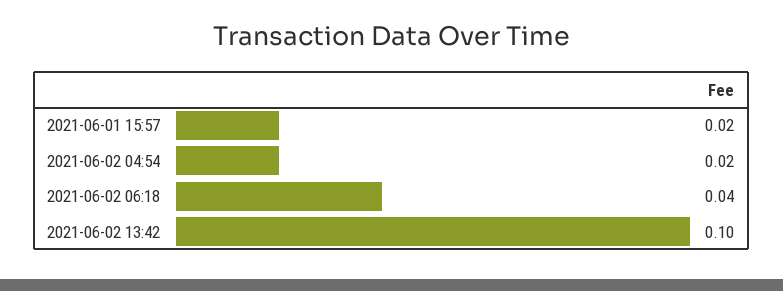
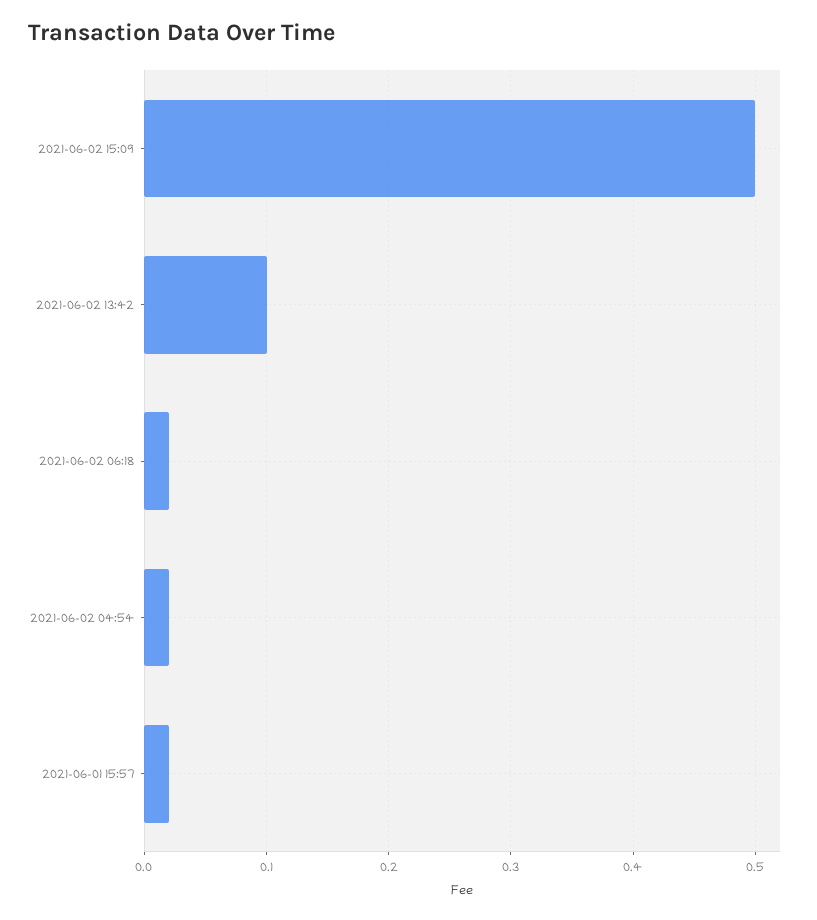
2021-06-02 06:18: 0.04 -> 0.02
2021-06-02 15:09: none -> 0.5

